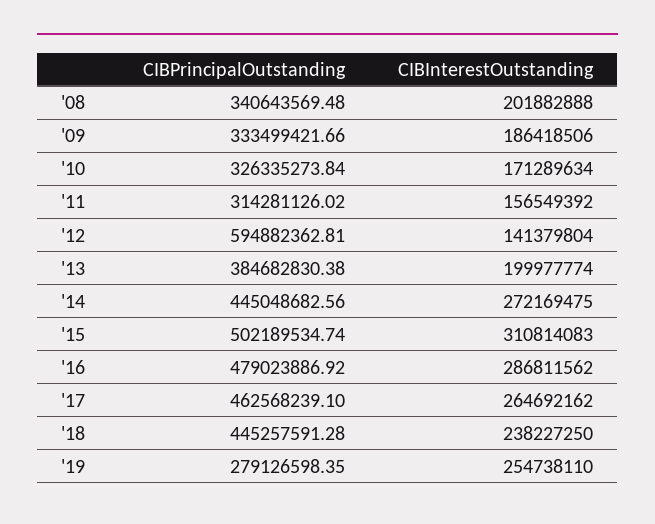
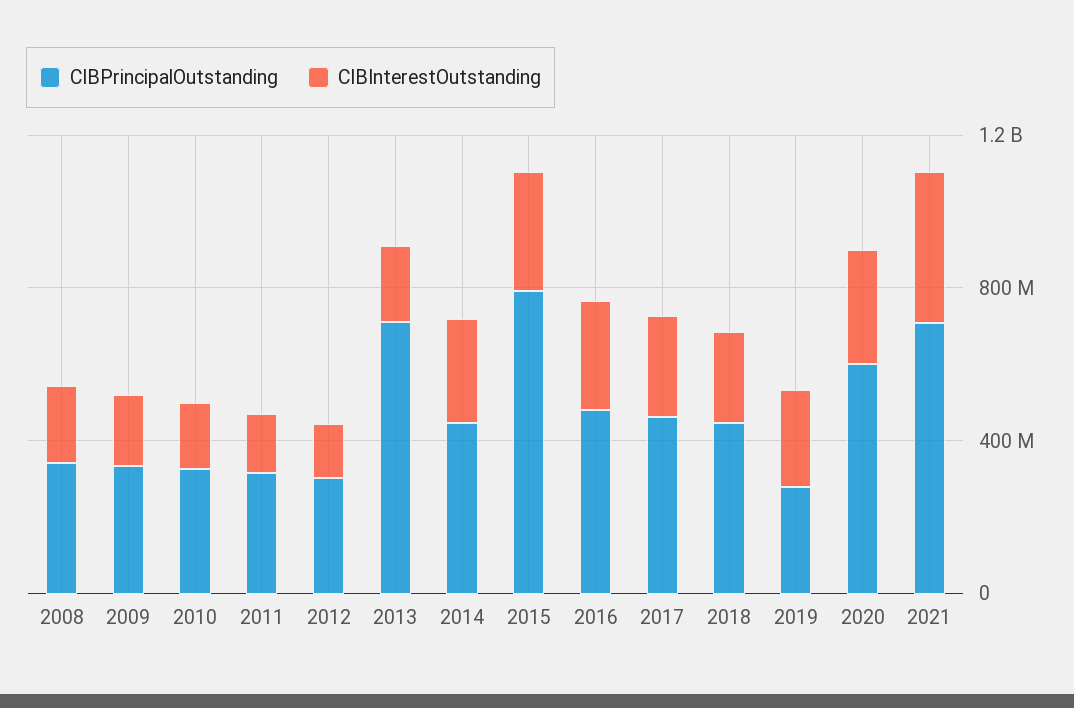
CIBPrincipalOutstanding, '12: 594882362.81 -> 300000000
CIBPrincipalOutstanding, '13: 384682830.38 -> 700000000
CIBPrincipalOutstanding, '15: 502189534.74 -> 800000000
CIBPrincipalOutstanding, 2020: none -> 600000000
CIBInterestOutstanding, 2020: none -> 300000000
CIBPrincipalOutstanding, 2021: none -> 700000000
CIBInterestOutstanding, 2021: none -> 400000000

